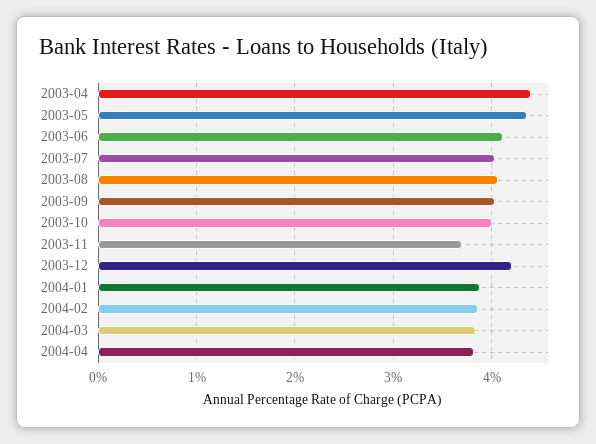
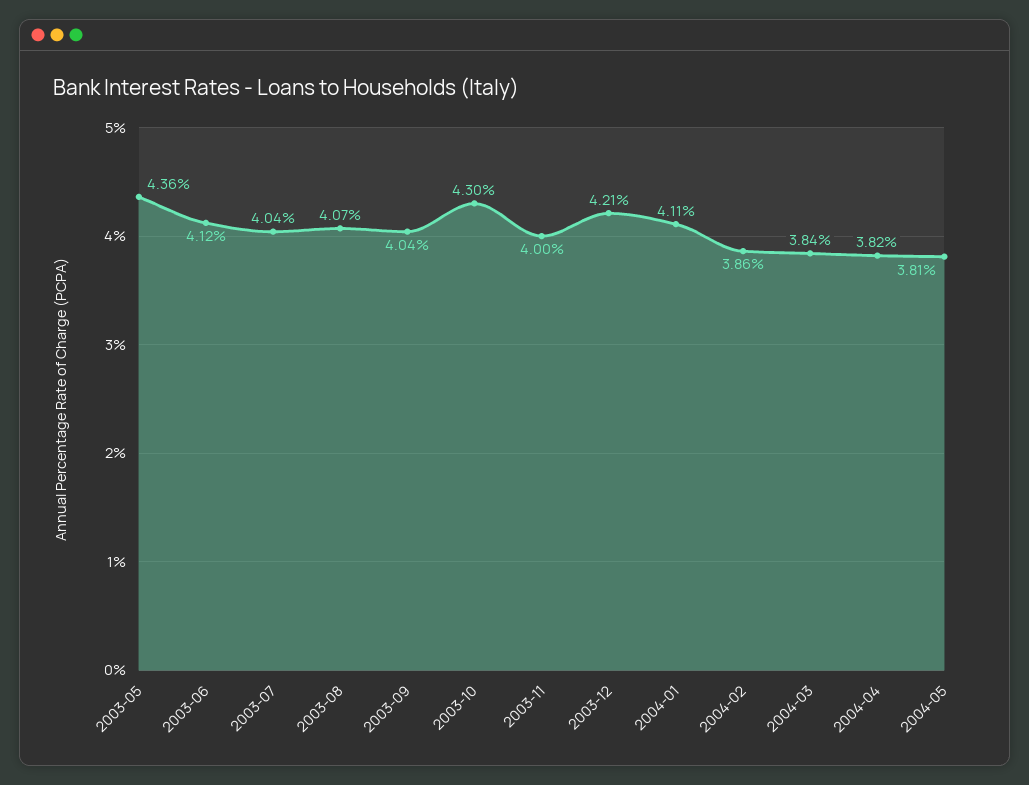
2003-04: 4.4 -> none
2003-10: 4 -> 4.3
2003-11: 3.7 -> 4
2004-01: 3.9 -> 4.11
2004-05: none -> 3.81

